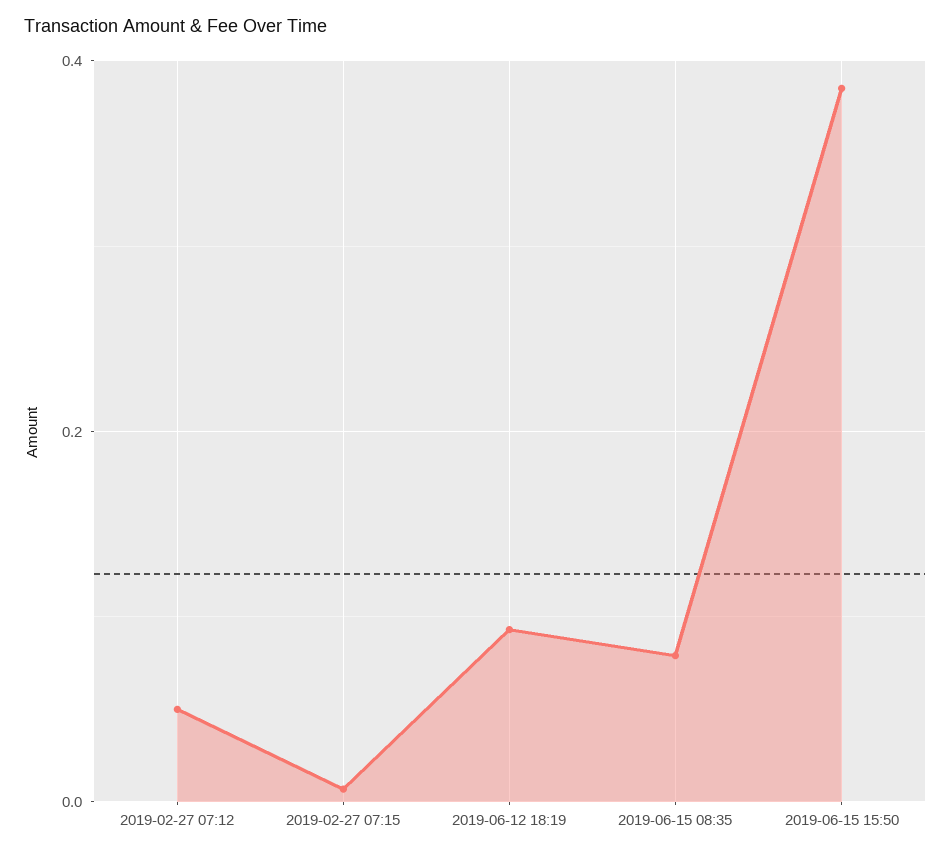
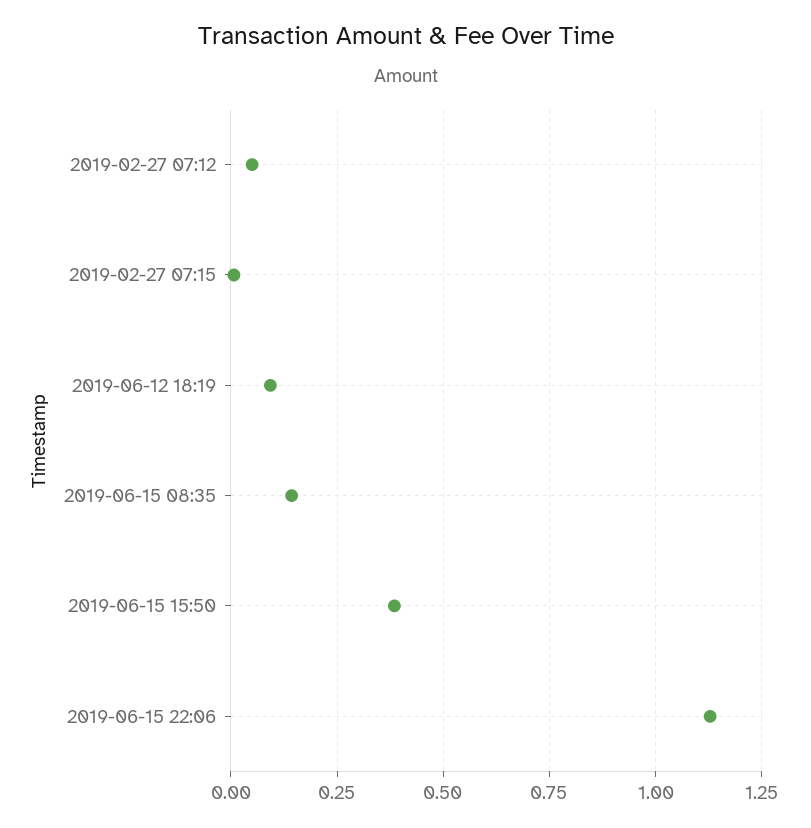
2019-06-15 08:35: 0.08 -> 0.15
2019-06-15 22:06: none -> 1.125

